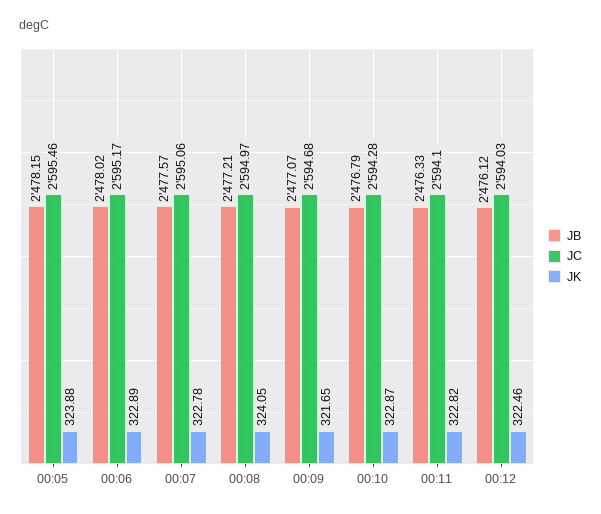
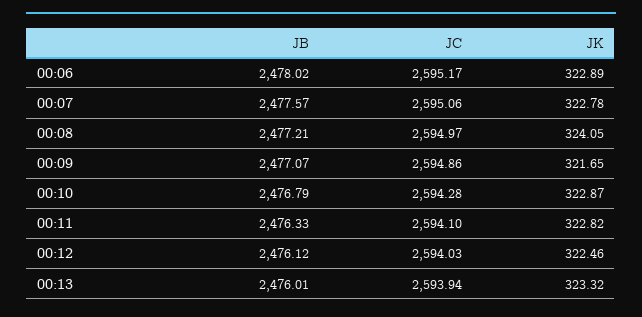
JB, 00:05: 2478.15 -> none
JC, 00:05: 2595.46 -> none
JK, 00:05: 323.88 -> none
JC, 00:09: 2594.68 -> 2594.86
JB, 00:13: none -> 2476.01
JC, 00:13: none -> 2593.94
JK, 00:13: none -> 323.32

